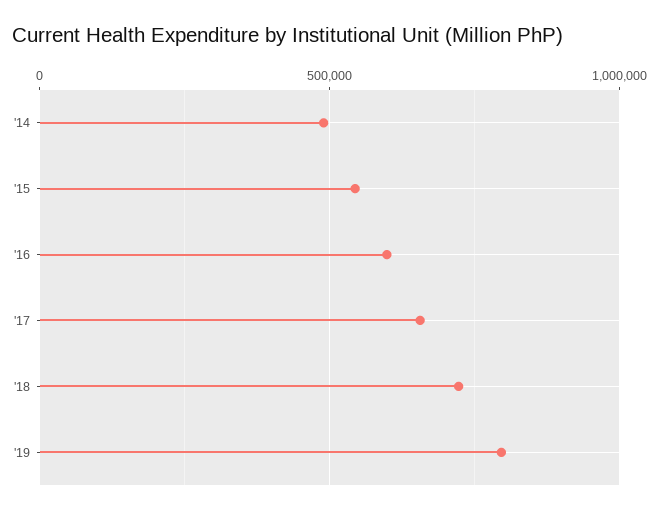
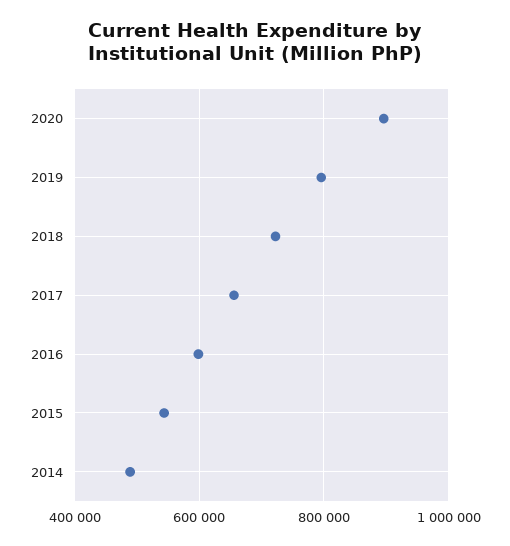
2020: none -> 900000

